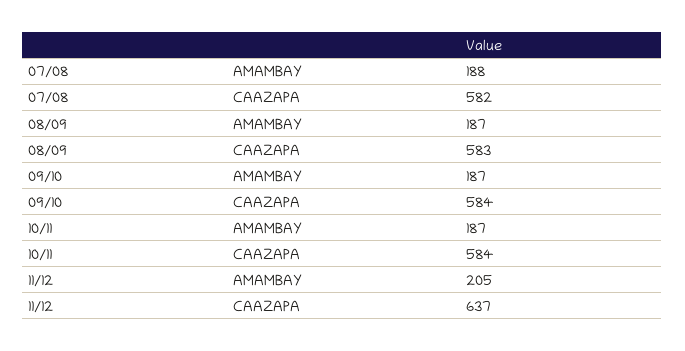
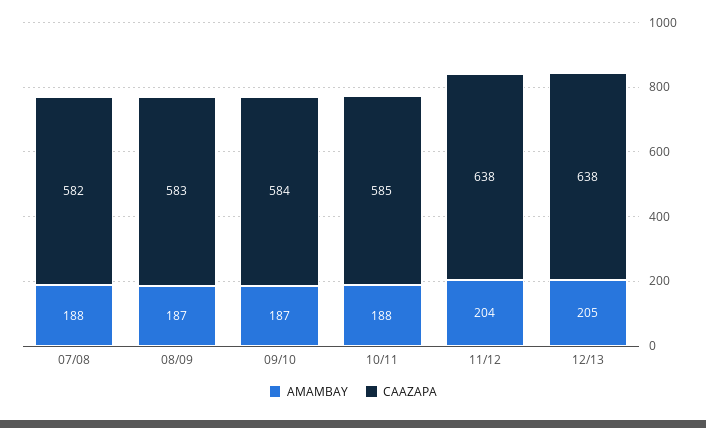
AMAMBAY, 10/11: 187 -> 188
CAAZAPA, 10/11: 584 -> 585
AMAMBAY, 11/12: 205 -> 204
CAAZAPA, 11/12: 637 -> 638
AMAMBAY, 12/13: none -> 205
CAAZAPA, 12/13: none -> 638

